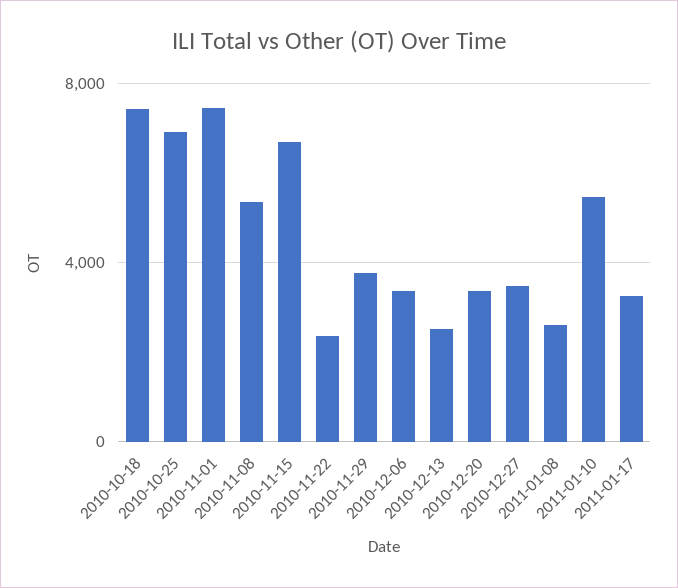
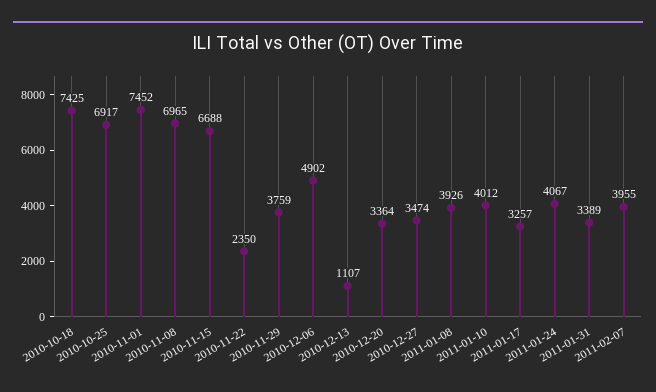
2010-11-08: 5500 -> 6965
2010-12-06: 3500 -> 4902
2010-12-13: 2500 -> 1107
2011-01-08: 2500 -> 3926
2011-01-10: 5500 -> 4012
2011-01-24: none -> 4067
2011-01-31: none -> 3389
2011-02-07: none -> 3955

